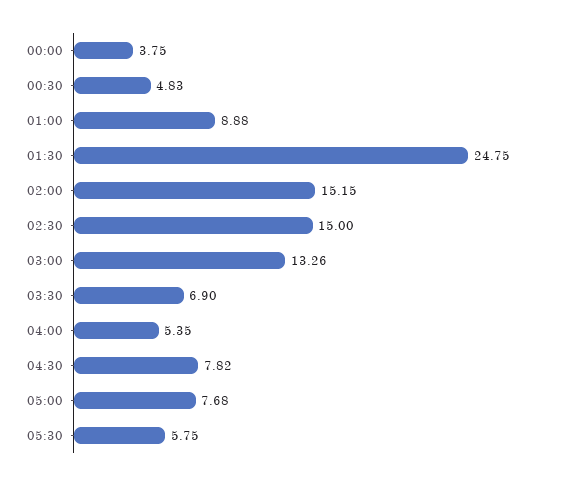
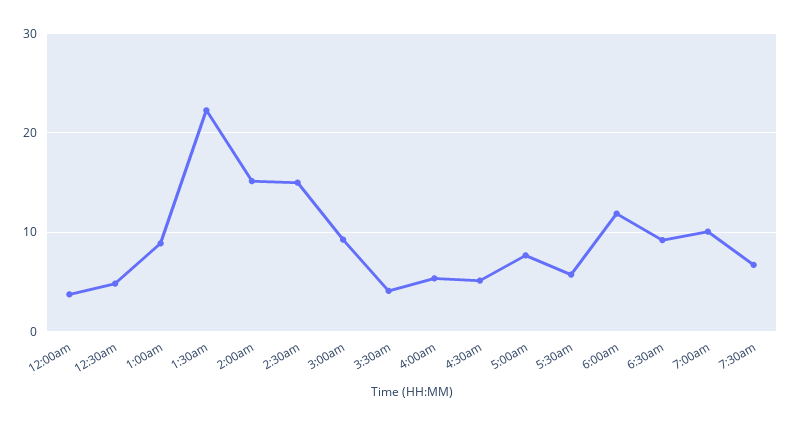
01:30: 24.75 -> 22
03:00: 13.26 -> 9
03:30: 6.9 -> 4
04:30: 7.82 -> 5
6:00am: none -> 12
6:30am: none -> 9
7:00am: none -> 10
7:30am: none -> 7

